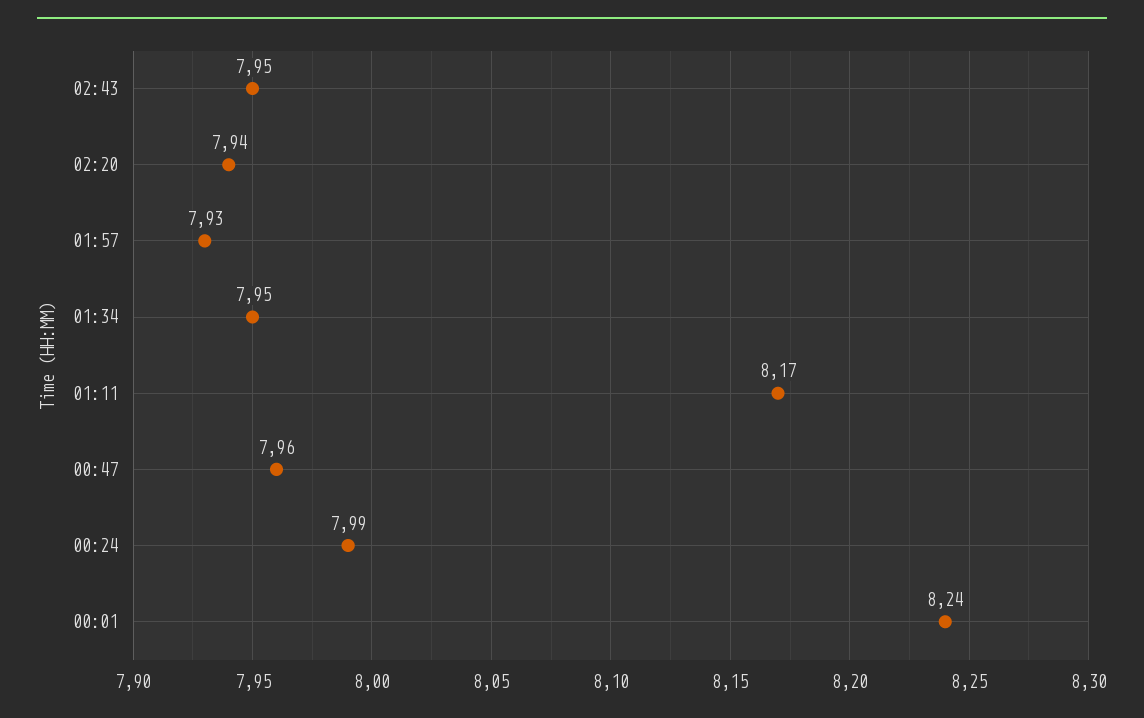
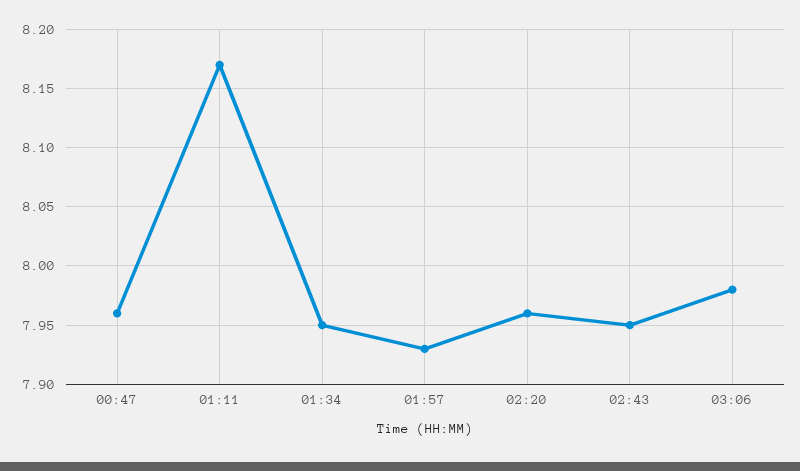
02:20: 7.94 -> 7.96
00:24: 7.99 -> none
00:01: 8.24 -> none
03:06: none -> 7.98

